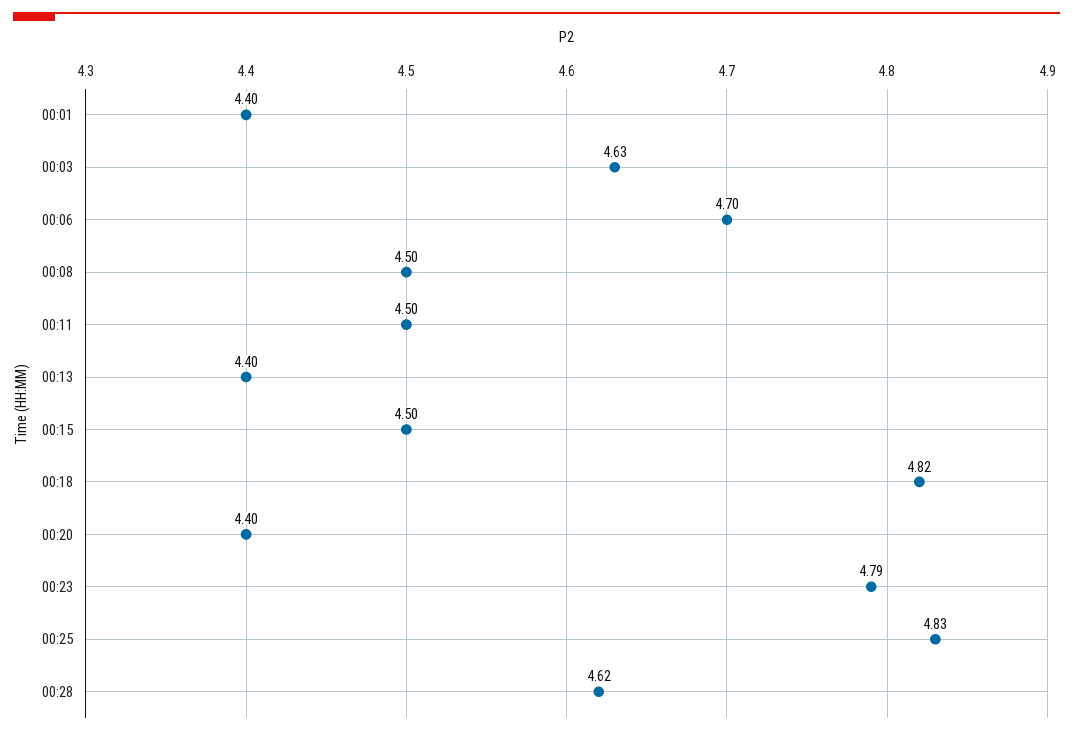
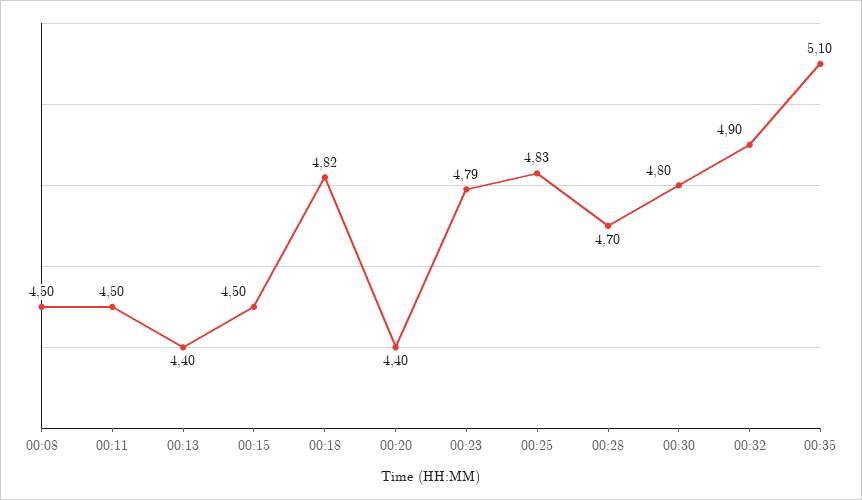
00:01: 4.4 -> none
00:03: 4.63 -> none
00:06: 4.7 -> none
00:28: 4.62 -> 4.7
00:30: none -> 4.8
00:32: none -> 4.9
00:35: none -> 5.1

